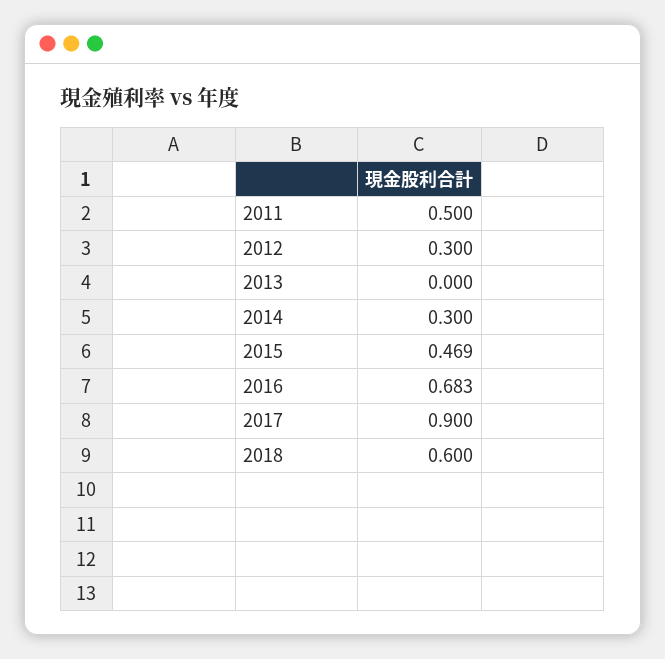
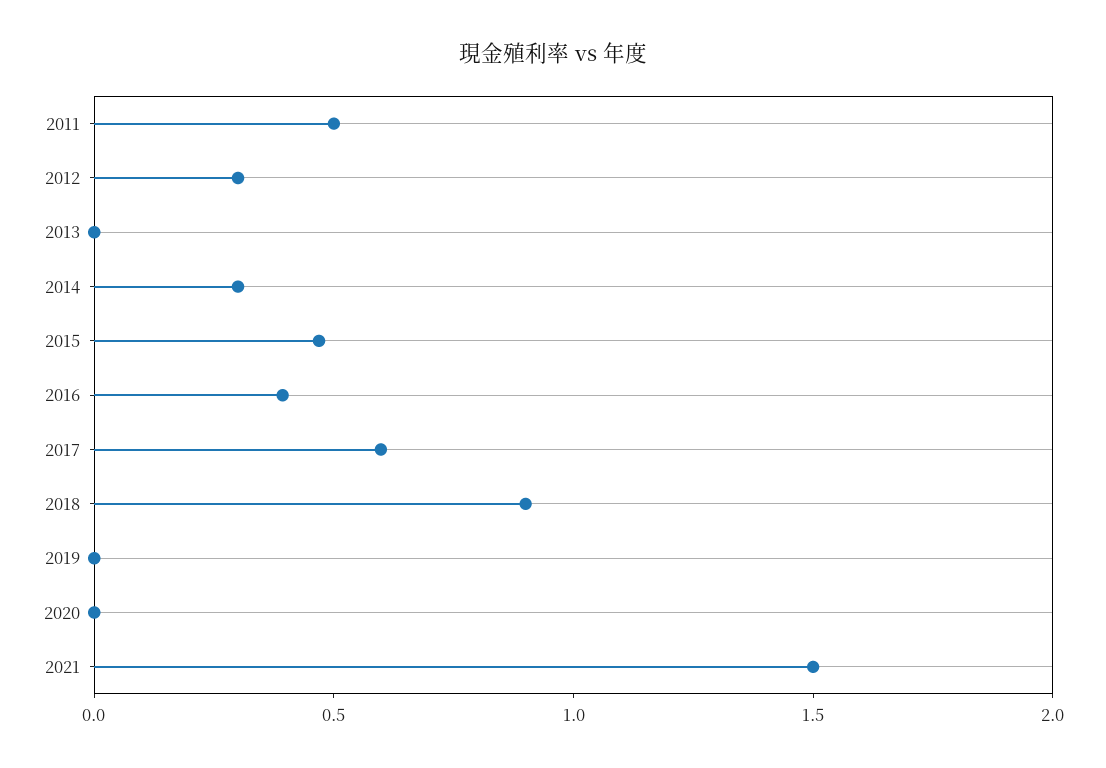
2016: 0.683 -> 0.4
2017: 0.9 -> 0.6
2018: 0.6 -> 0.9
2019: none -> 0
2020: none -> 0
2021: none -> 1.5

